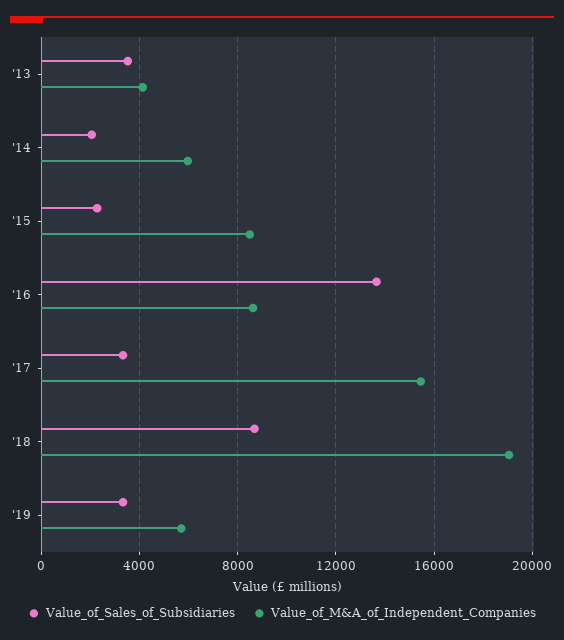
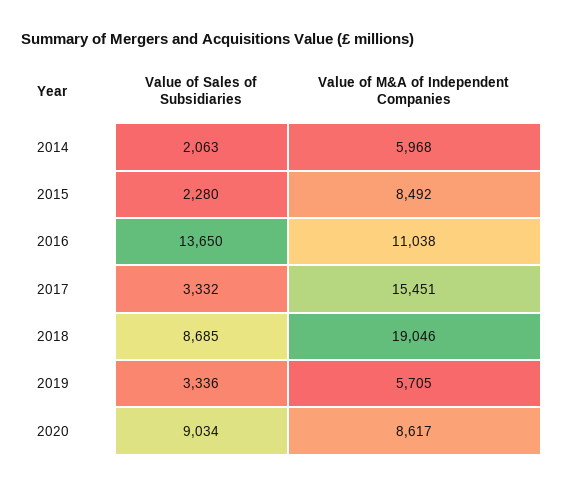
Value_of_Sales_of_Subsidiaries, '13: 3500 -> none
Value_of_M&A_of_Independent_Companies, '13: 4000 -> none
Value_of_M&A_of_Independent_Companies, '16: 8500 -> 11038
Value_of_Sales_of_Subsidiaries, 2020: none -> 9034
Value_of_M&A_of_Independent_Companies, 2020: none -> 8617

